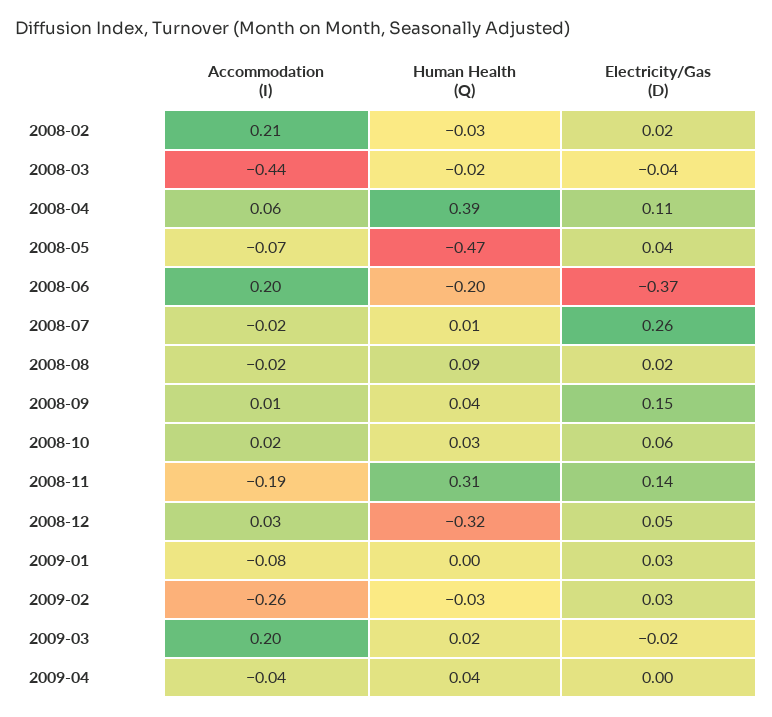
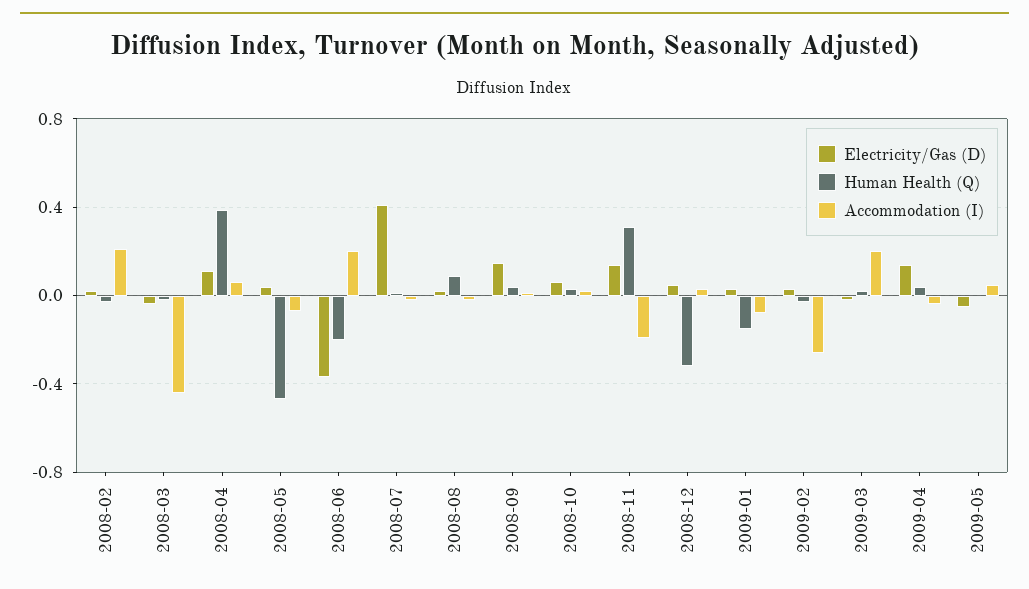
Electricity/Gas (D), 2008-07: 0.26 -> 0.4
Human Health (Q), 2009-01: 0 -> -0.15
Electricity/Gas (D), 2009-04: 0 -> 0.15
Electricity/Gas (D), 2009-05: none -> -0.05
Human Health (Q), 2009-05: none -> 0
Accommodation (I), 2009-05: none -> 0.05

